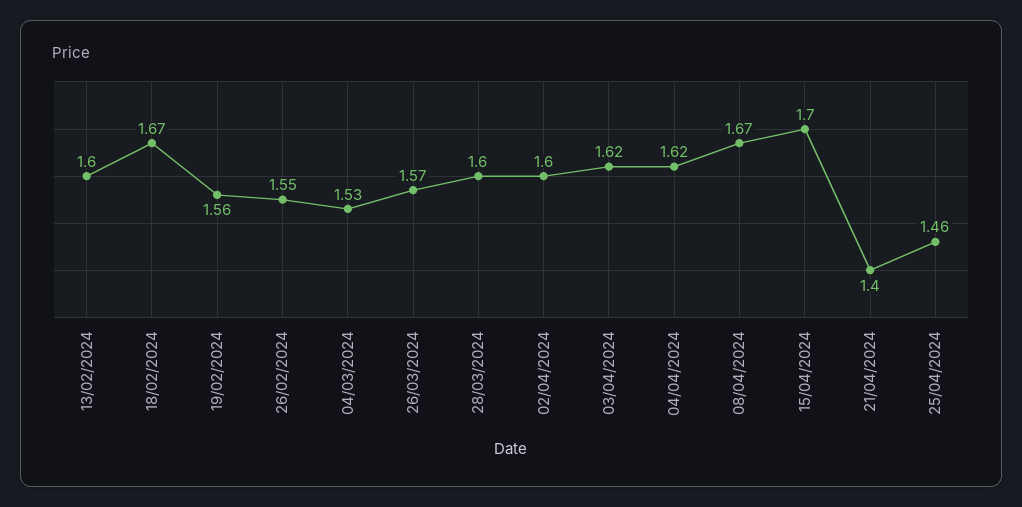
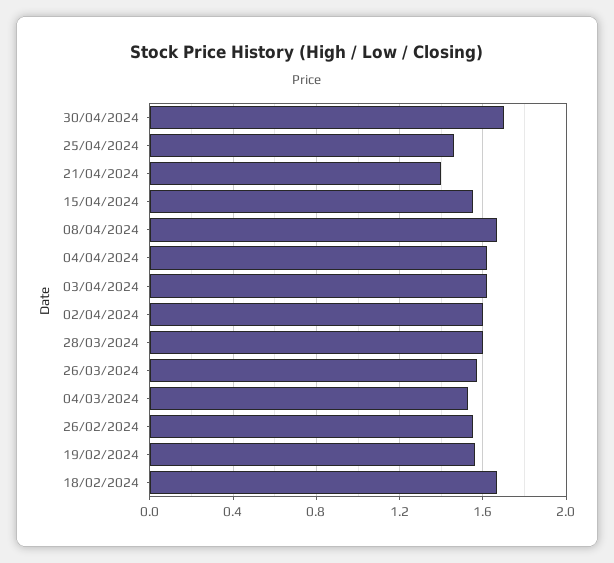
13/02/2024: 1.6 -> none
15/04/2024: 1.7 -> 1.55
30/04/2024: none -> 1.7

